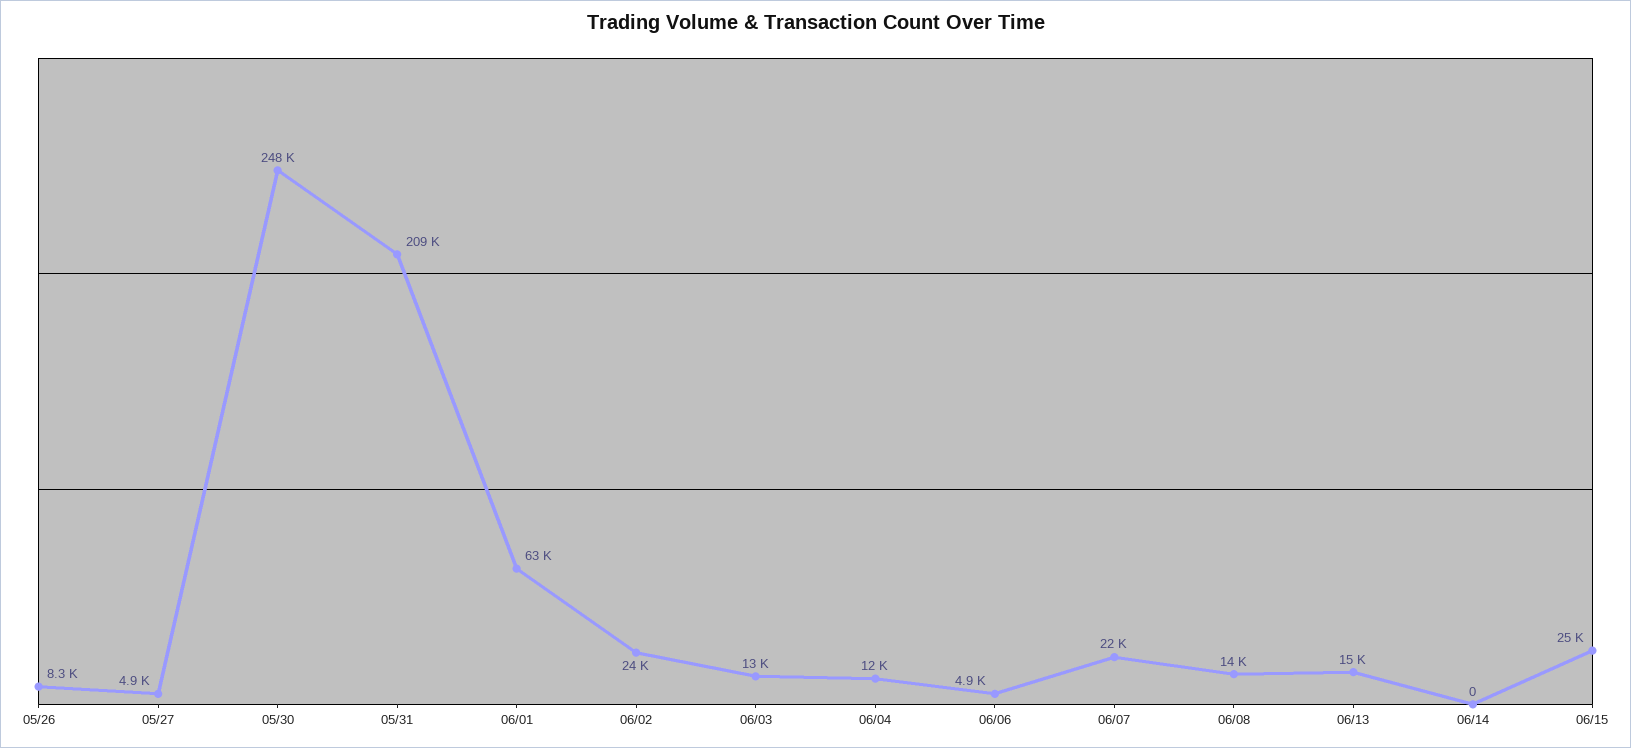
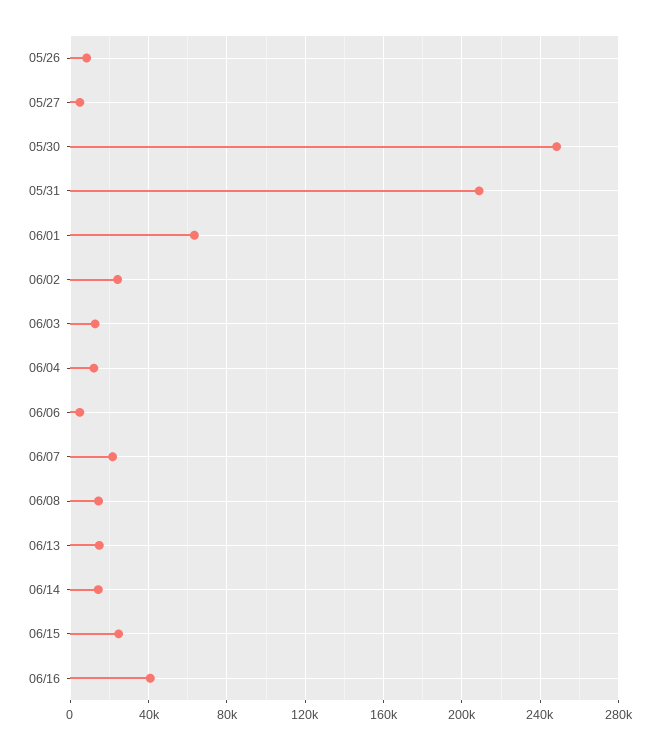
06/14: 0 -> 15000
06/16: none -> 40000

